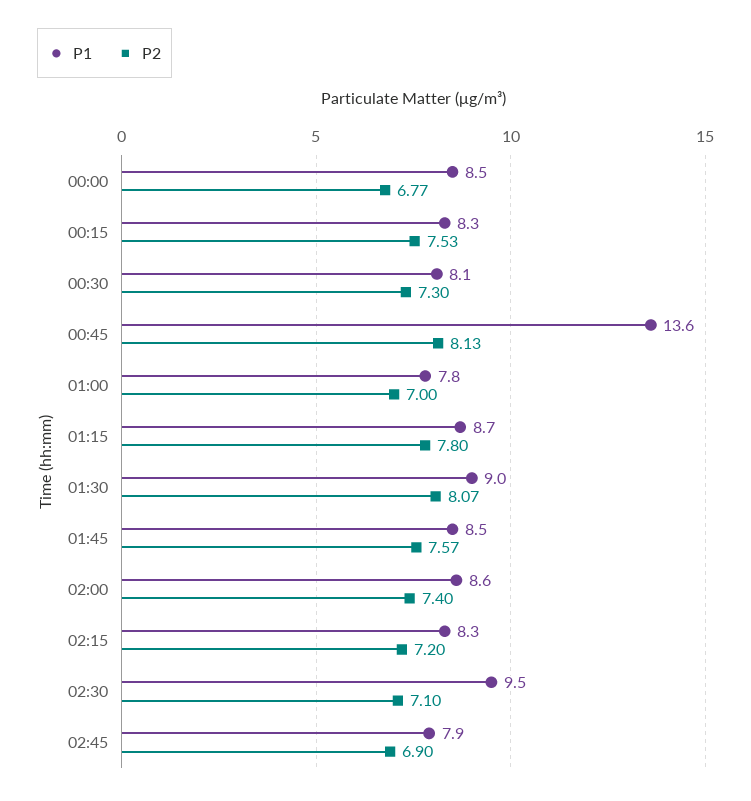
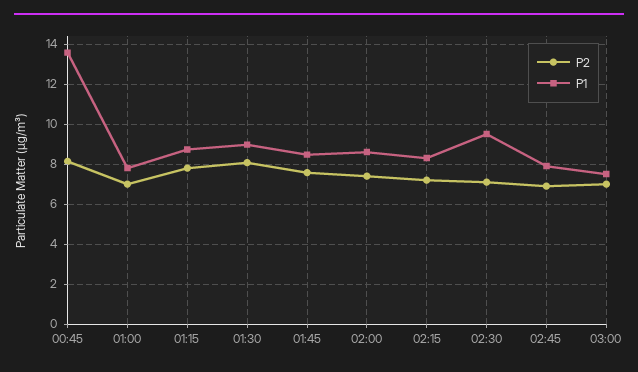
P1, 00:00: 8.5 -> none
P2, 00:00: 6.77 -> none
P1, 00:15: 8.3 -> none
P2, 00:15: 7.53 -> none
P1, 00:30: 8.1 -> none
P2, 00:30: 7.3 -> none
P2, 03:00: none -> 7
P1, 03:00: none -> 7.5

